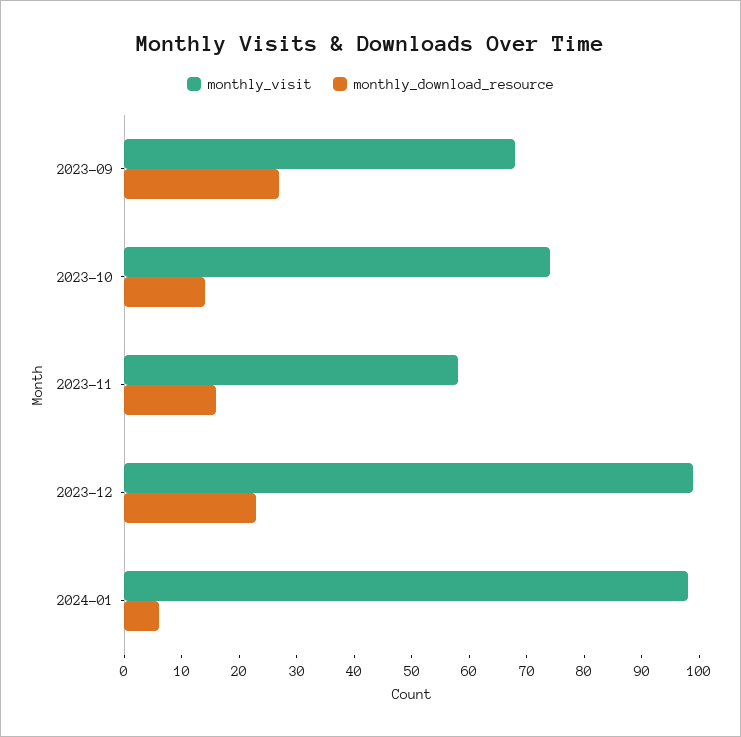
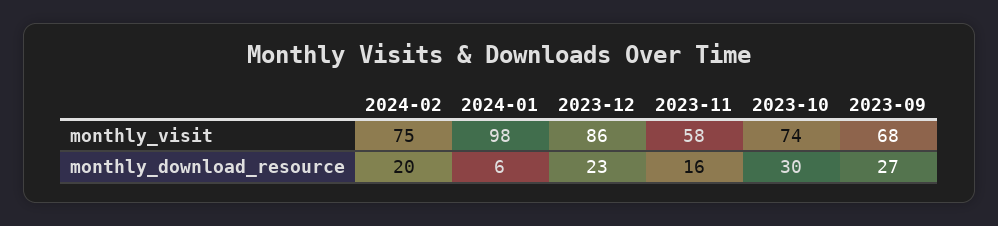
monthly_download_resource, 2023-10: 15 -> 30
monthly_visit, 2023-12: 100 -> 86
monthly_visit, 2024-02: none -> 75
monthly_download_resource, 2024-02: none -> 20

